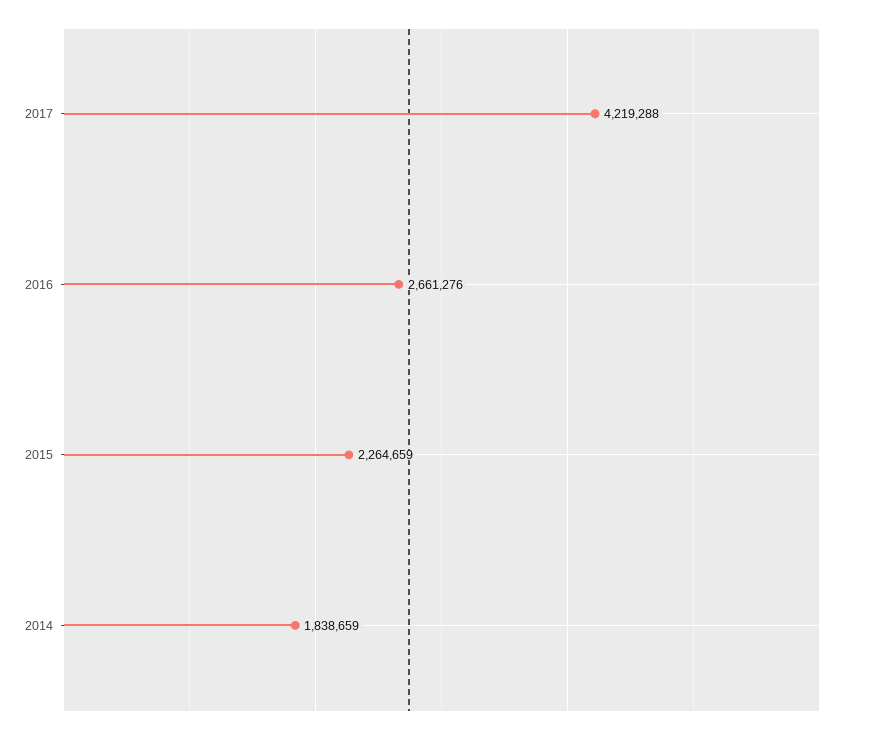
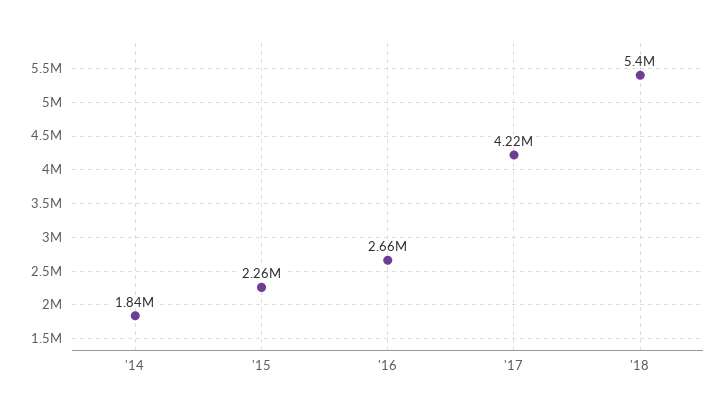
'18: none -> 5400000

